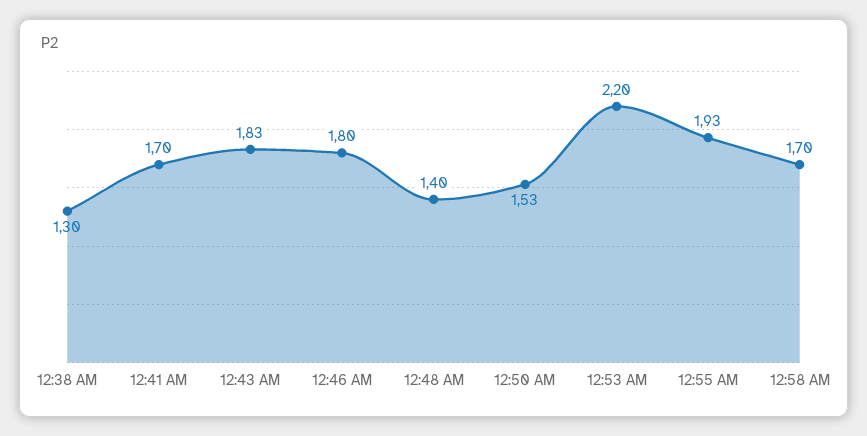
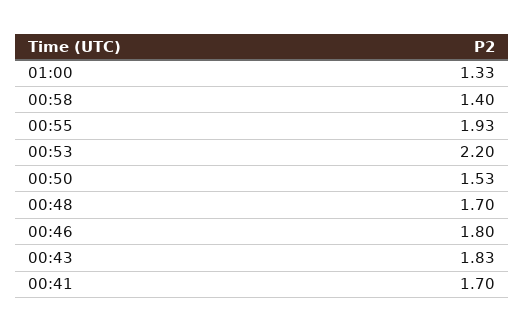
12:38 AM: 1.3 -> none
12:48 AM: 1.4 -> 1.7
12:58 AM: 1.7 -> 1.4
01:00: none -> 1.33

